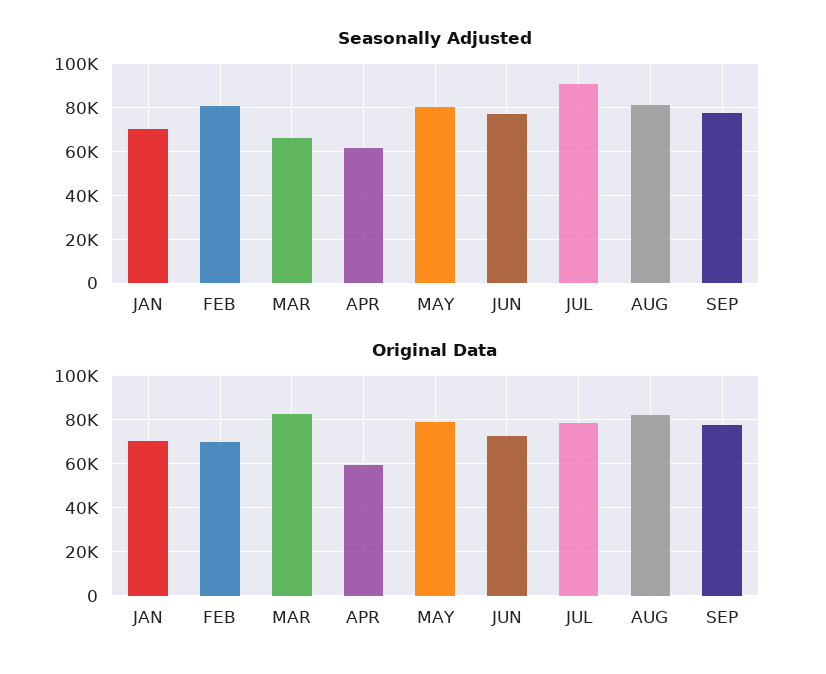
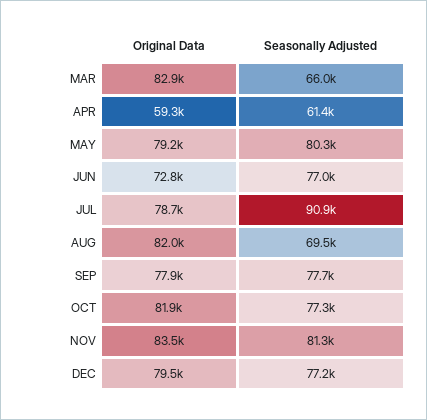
Seasonally Adjusted, JAN: 70000 -> none
Seasonally Adjusted, FEB: 80000 -> none
Seasonally Adjusted, AUG: 80000 -> 69500
Original Data, JAN: 70000 -> none
Original Data, FEB: 70000 -> none
Original Data, OCT: none -> 81900
Seasonally Adjusted, OCT: none -> 77300
Original Data, NOV: none -> 83500
Seasonally Adjusted, NOV: none -> 81300
Original Data, DEC: none -> 79500
Seasonally Adjusted, DEC: none -> 77200

